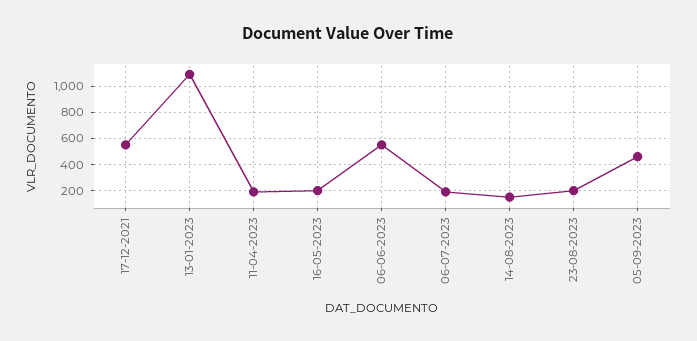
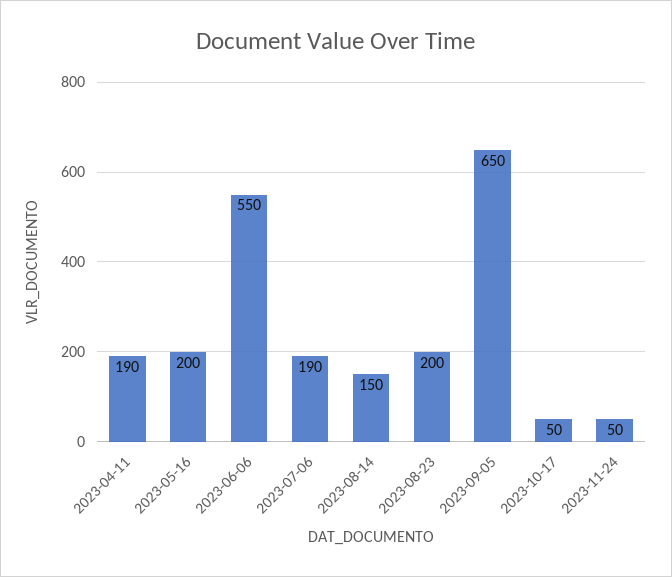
17-12-2021: 550 -> none
13-01-2023: 1100 -> none
05-09-2023: 450 -> 650
2023-10-17: none -> 50
2023-11-24: none -> 50

